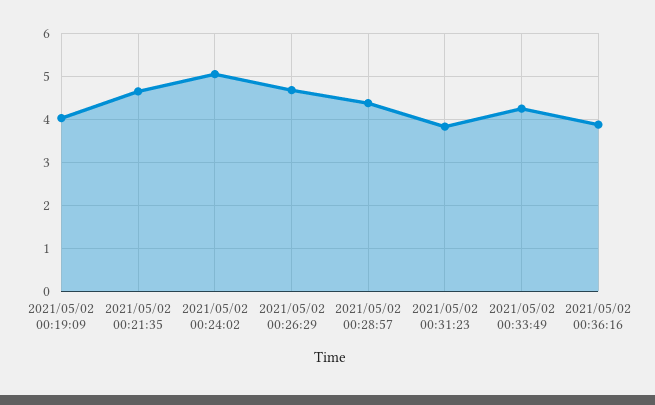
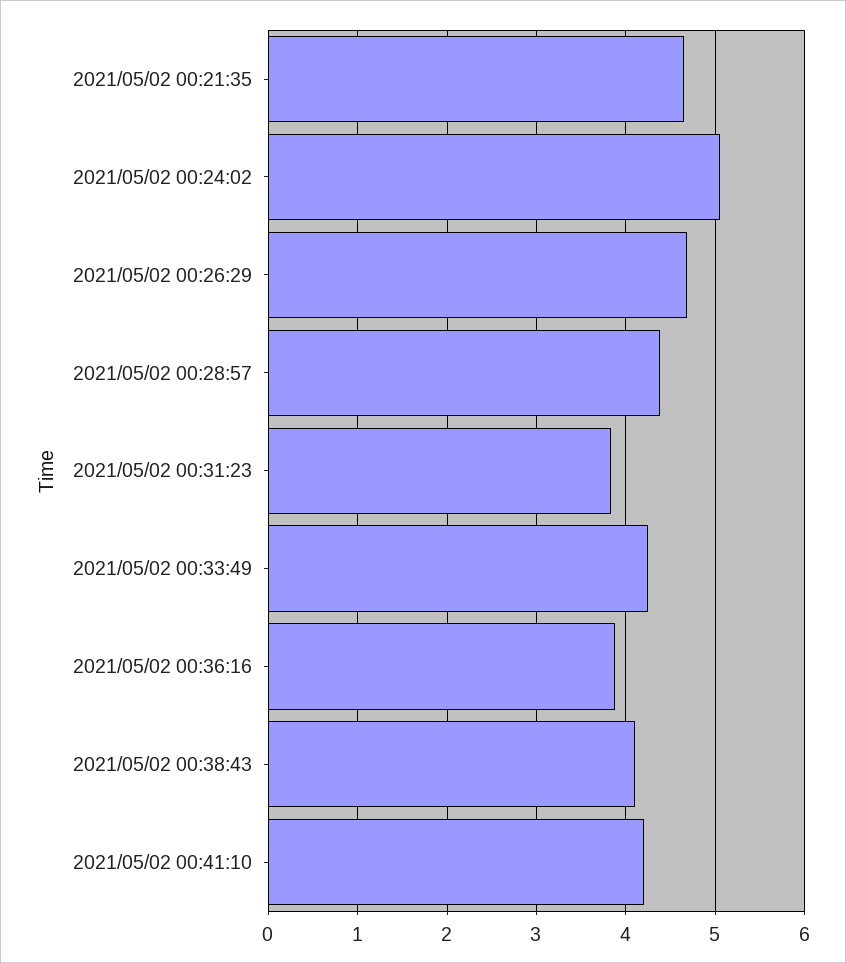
2021/05/02 00:19:09: 4 -> none
2021/05/02 00:38:43: none -> 4.1
2021/05/02 00:41:10: none -> 4.2

